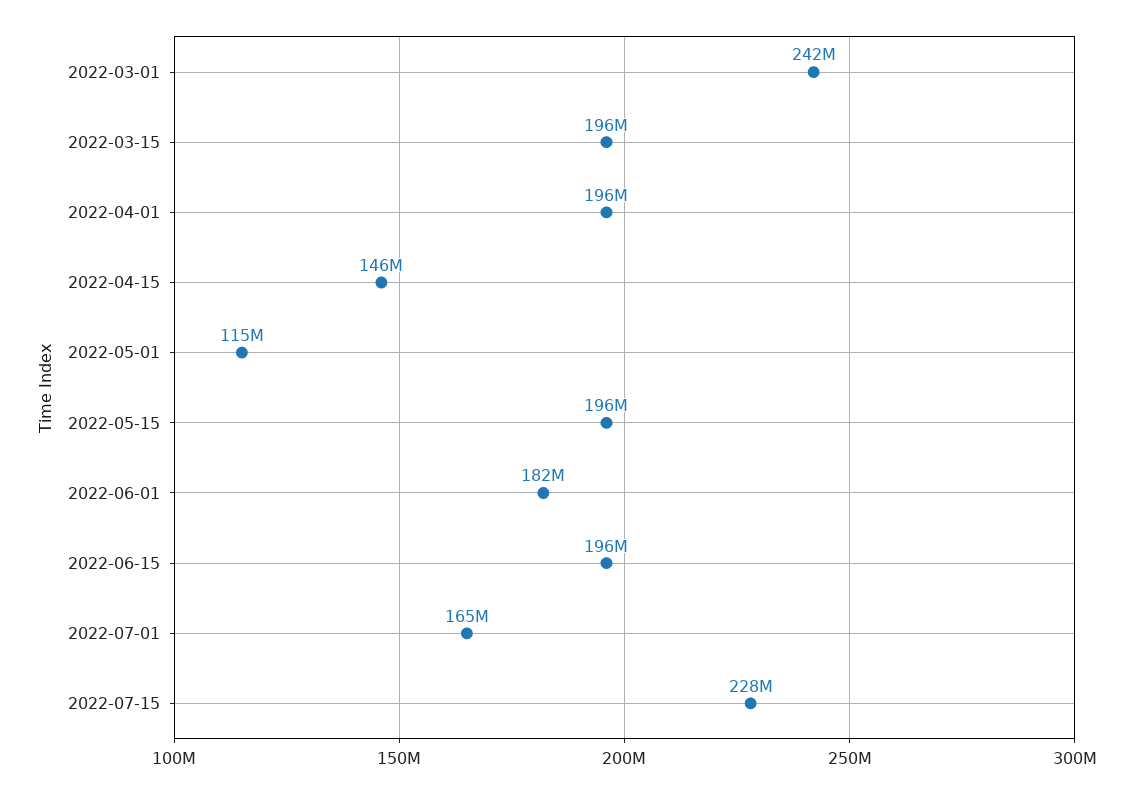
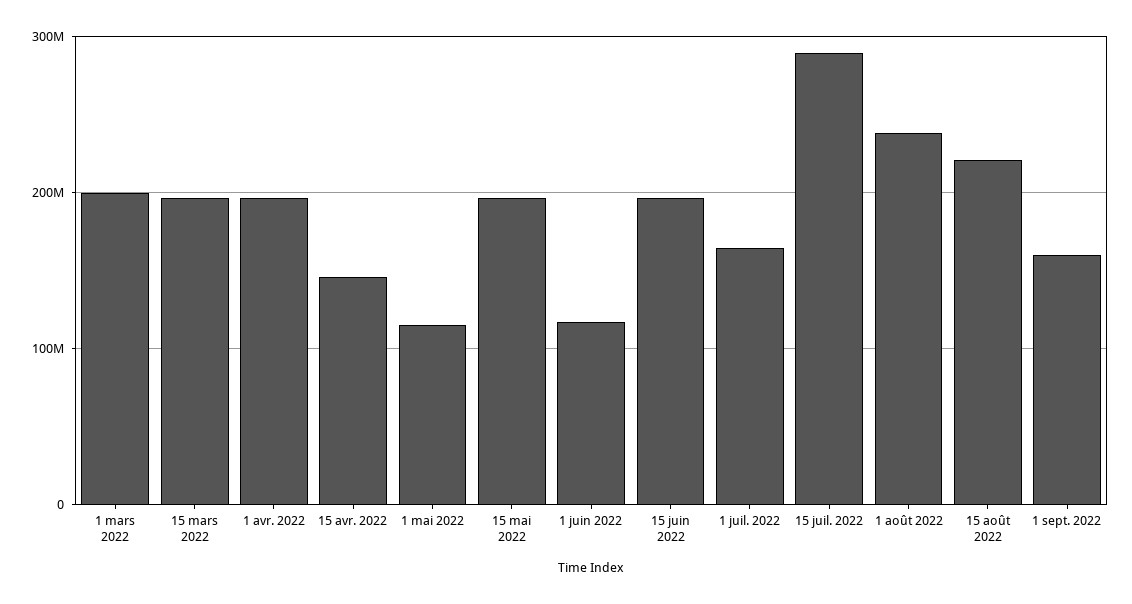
2022-03-01: 242000000 -> 200000000
2022-06-01: 182000000 -> 120000000
2022-07-15: 228000000 -> 290000000
1 août 2022: none -> 240000000
15 août 2022: none -> 220000000
1 sept. 2022: none -> 160000000

